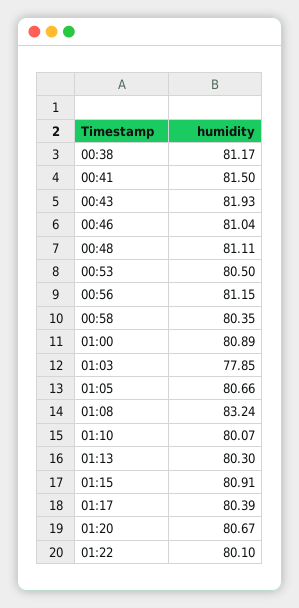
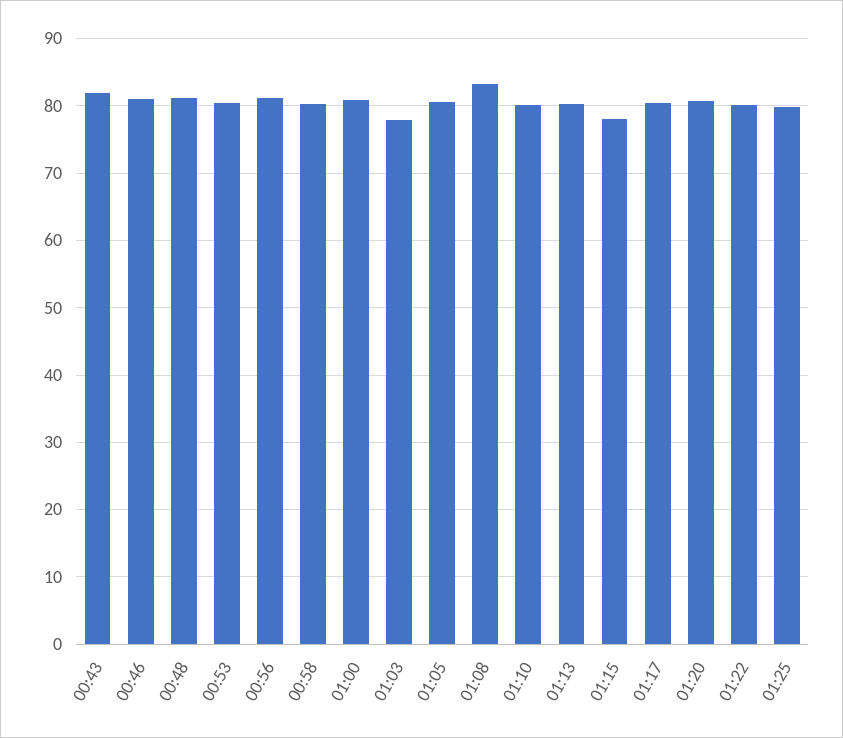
00:38: 81.17 -> none
00:41: 81.5 -> none
01:15: 80.91 -> 78
01:25: none -> 80

